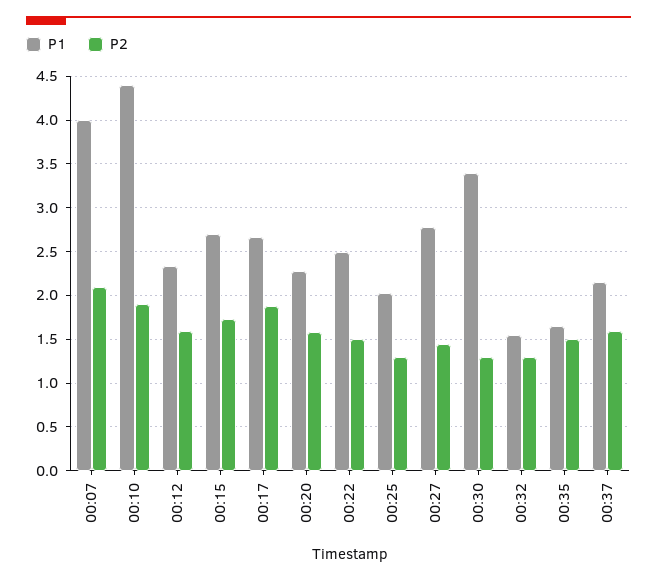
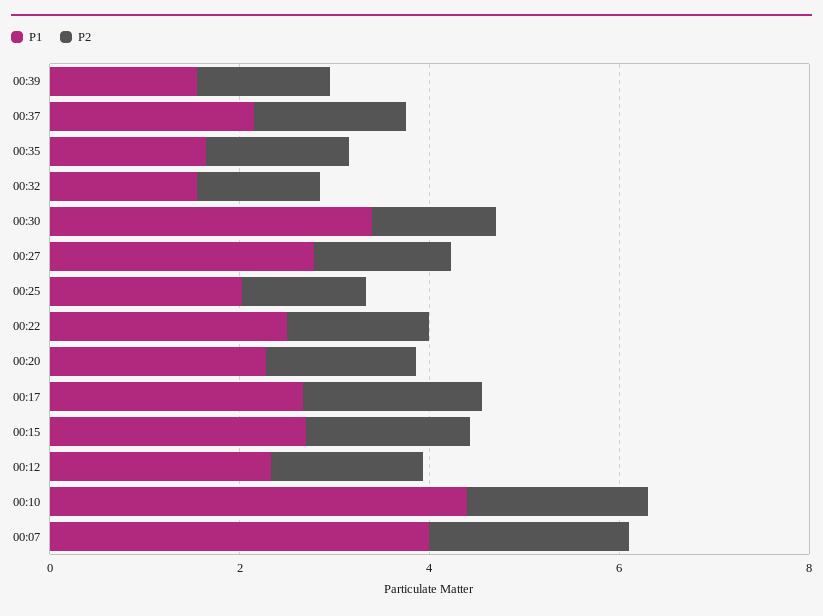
P1, 00:39: none -> 1.5
P2, 00:39: none -> 1.5

